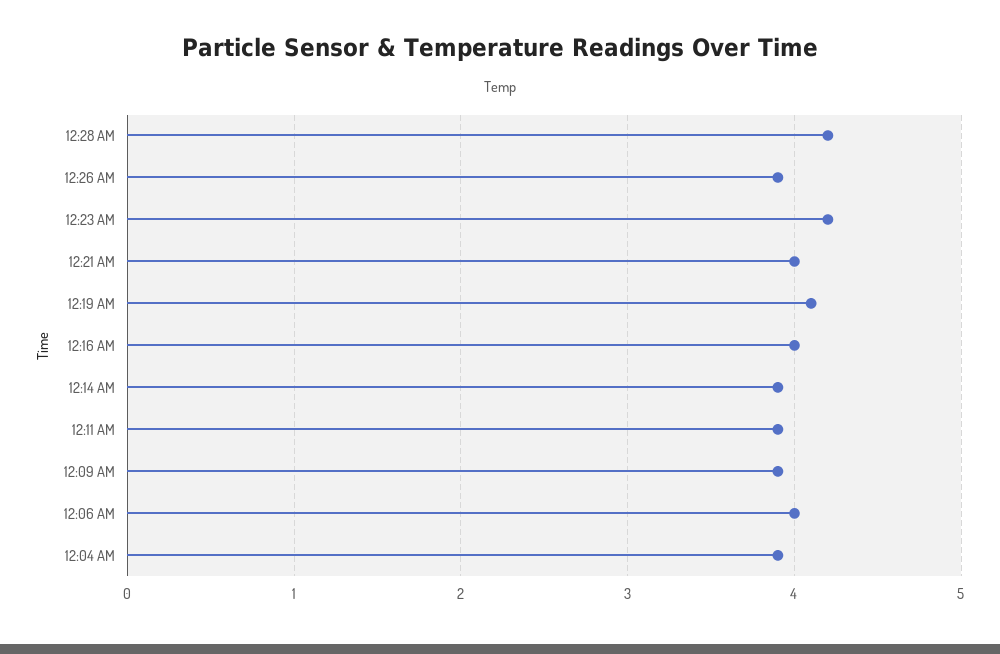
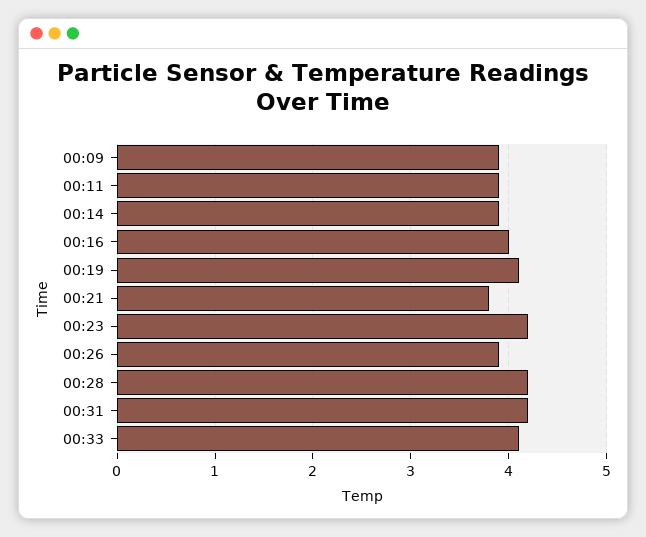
12:21 AM: 4 -> 3.8
12:06 AM: 4 -> none
12:04 AM: 3.9 -> none
00:31: none -> 4.2
00:33: none -> 4.1

